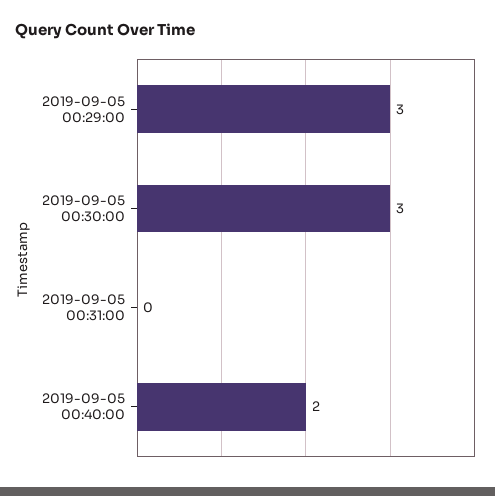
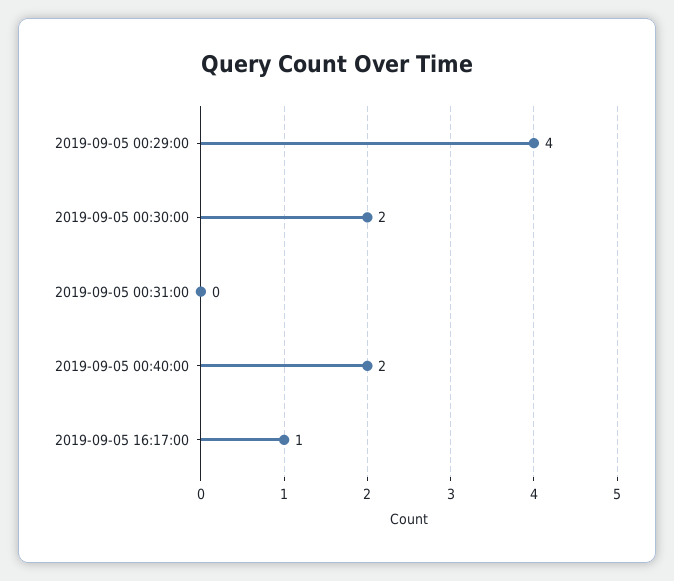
2019-09-05 00:29:00: 3 -> 4
2019-09-05 00:30:00: 3 -> 2
2019-09-05 16:17:00: none -> 1

